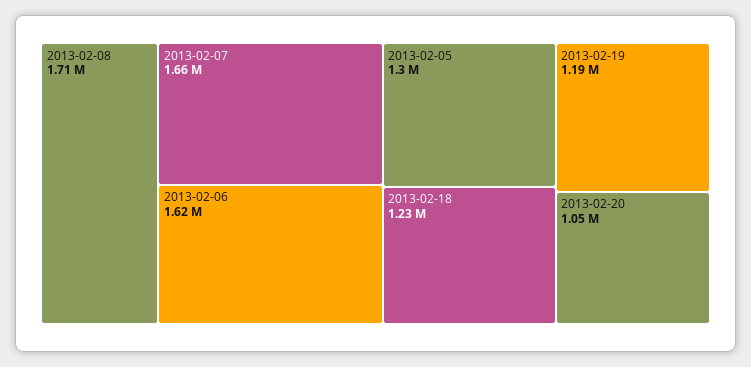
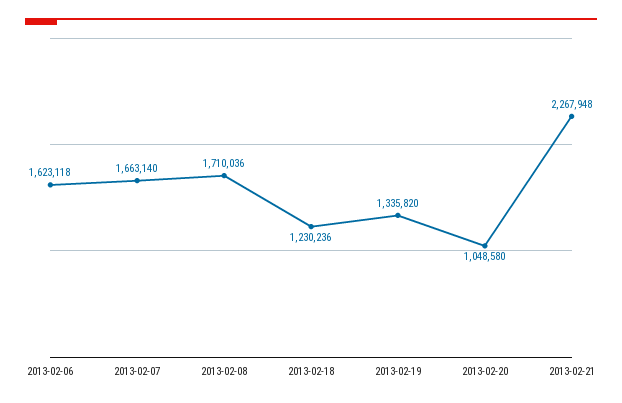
2013-02-05: 1300000 -> none
2013-02-19: 1190000 -> 1335820
2013-02-21: none -> 2267948

